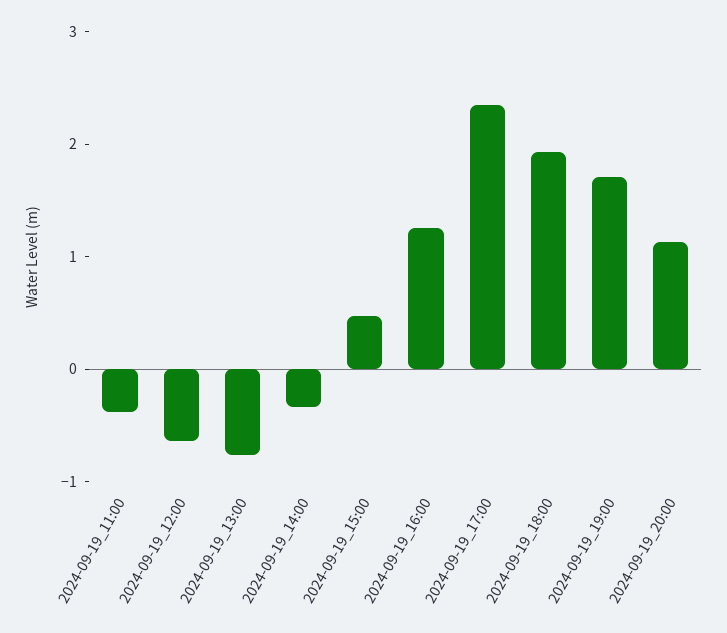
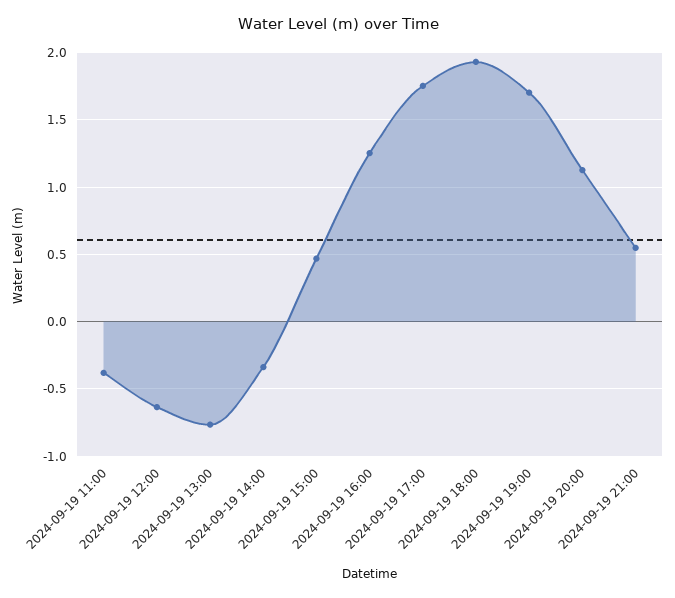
2024-09-19_17:00: 2.4 -> 1.75
2024-09-19 21:00: none -> 0.55

